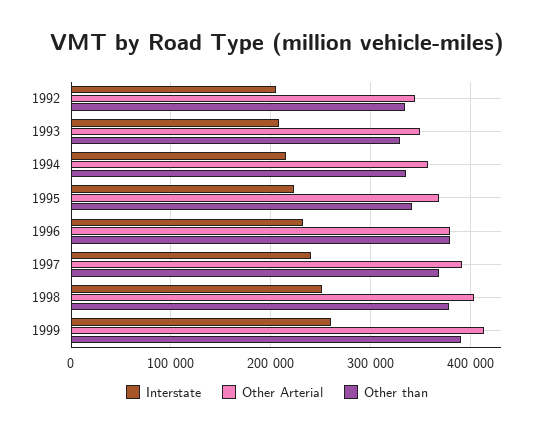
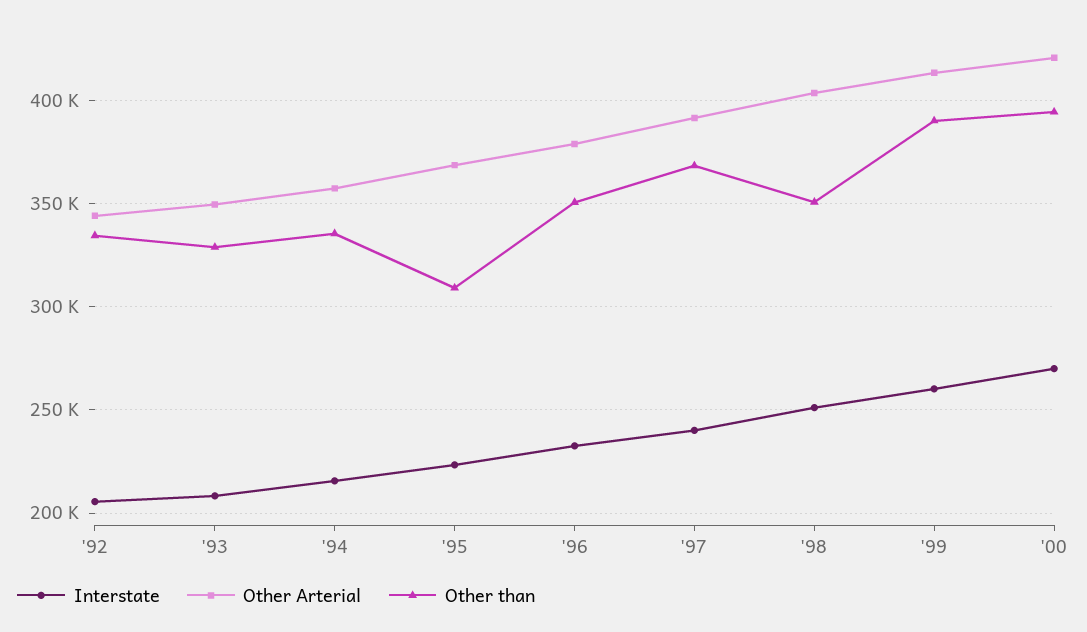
Other than, 1995: 340000 -> 310000
Other than, 1996: 380000 -> 350000
Other than, 1998: 380000 -> 350000
Interstate, '00: none -> 270000
Other Arterial, '00: none -> 420000
Other than, '00: none -> 395000

